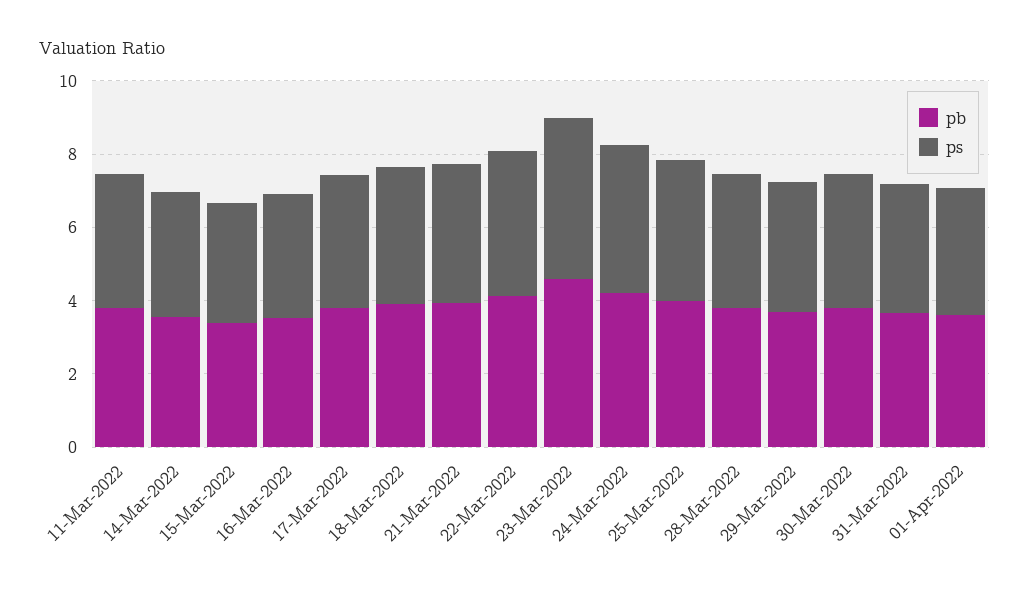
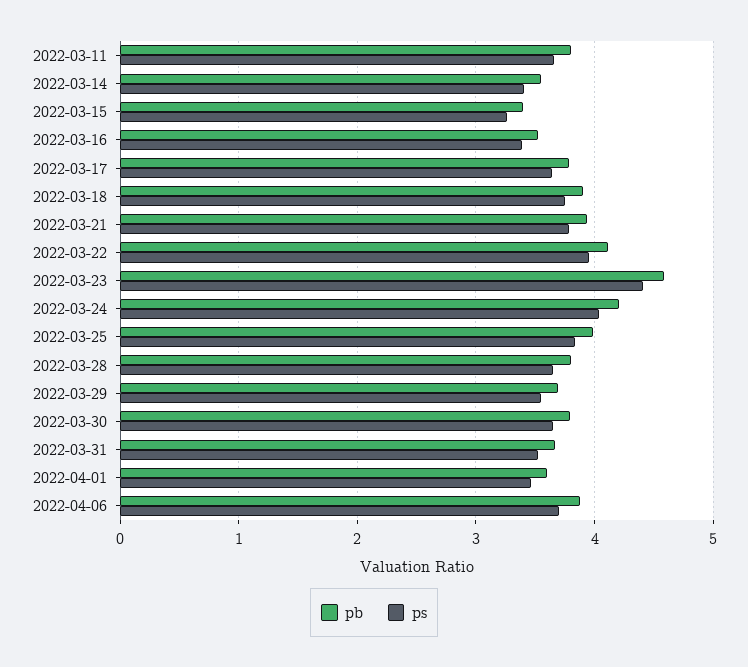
pb, 2022-04-06: none -> 3.9
ps, 2022-04-06: none -> 3.7

